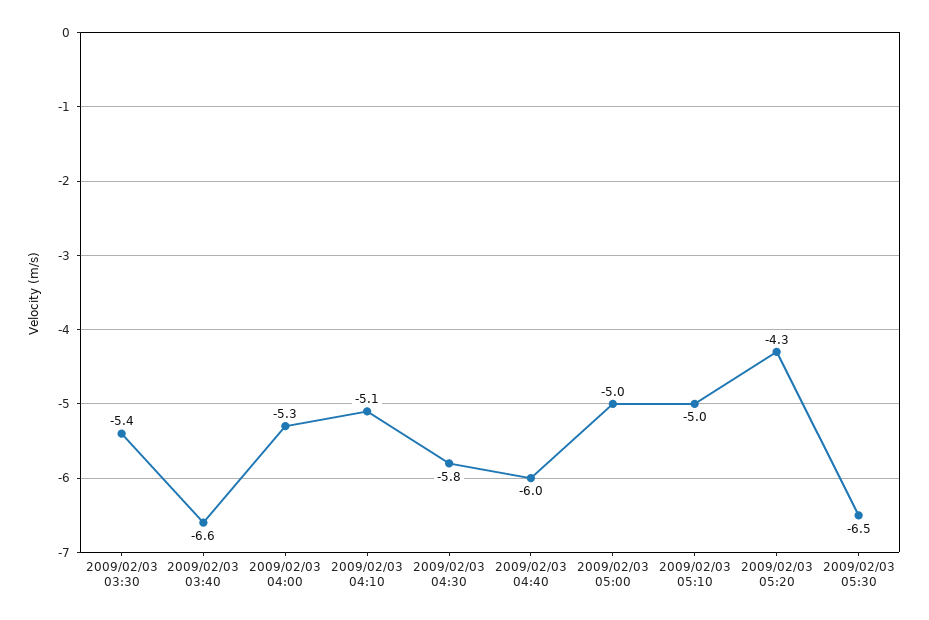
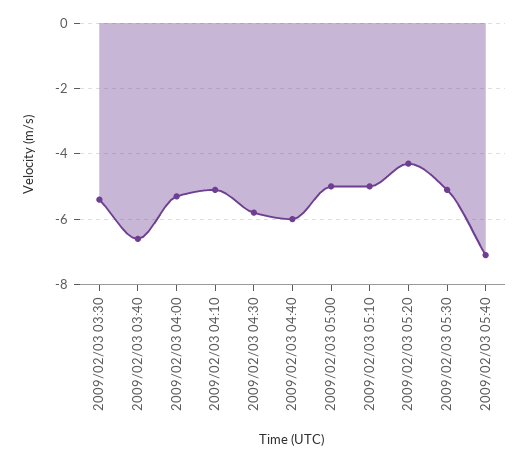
2009/02/03 05:30: -6.5 -> -5
2009/02/03 05:40: none -> -7

